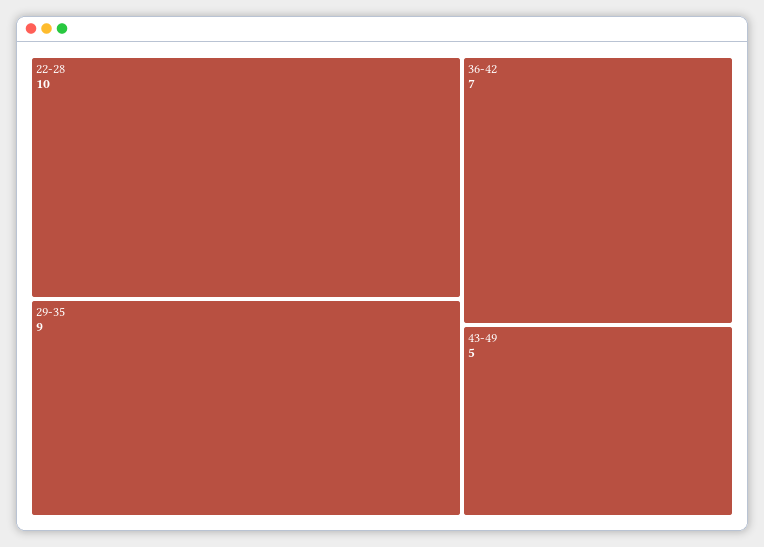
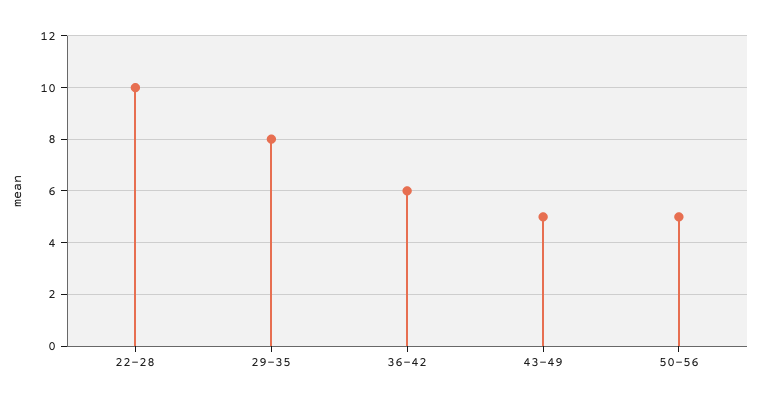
29-35: 9 -> 8
36-42: 7 -> 6
50-56: none -> 5

